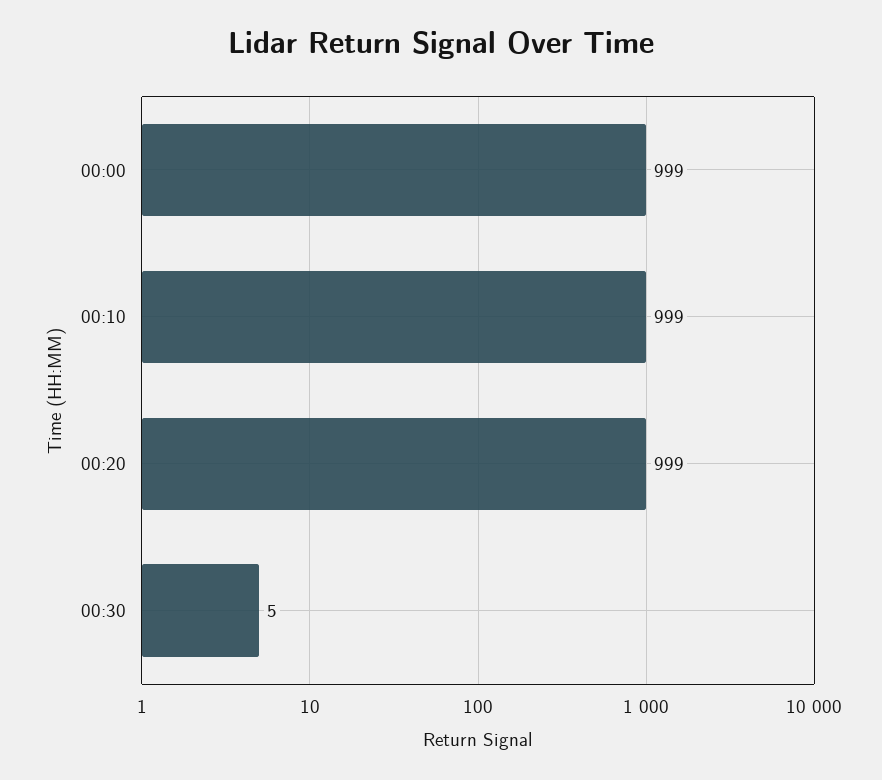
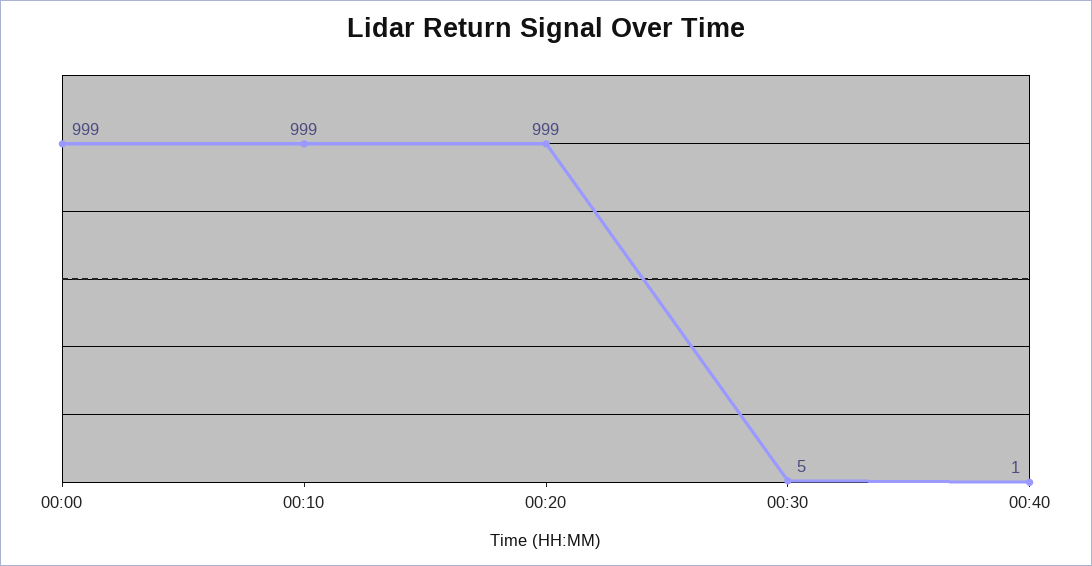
00:40: none -> 1

